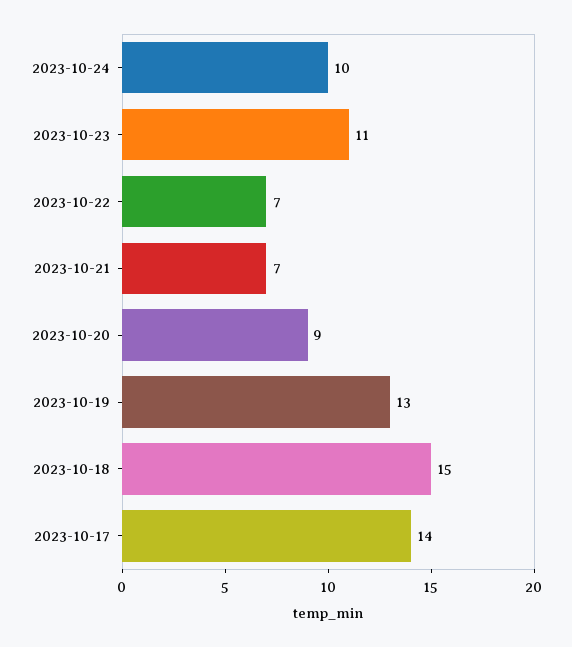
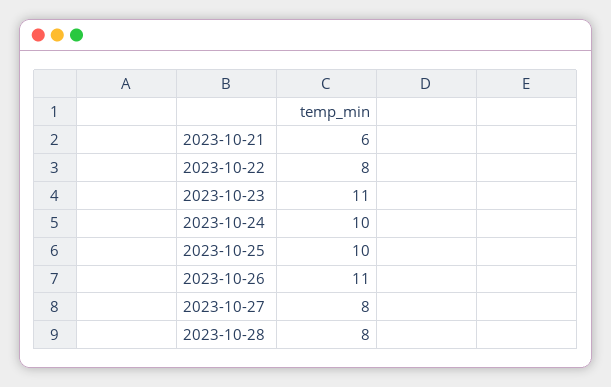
2023-10-22: 7 -> 8
2023-10-21: 7 -> 6
2023-10-20: 9 -> none
2023-10-19: 13 -> none
2023-10-18: 15 -> none
2023-10-17: 14 -> none
2023-10-25: none -> 10
2023-10-26: none -> 11
2023-10-27: none -> 8
2023-10-28: none -> 8

